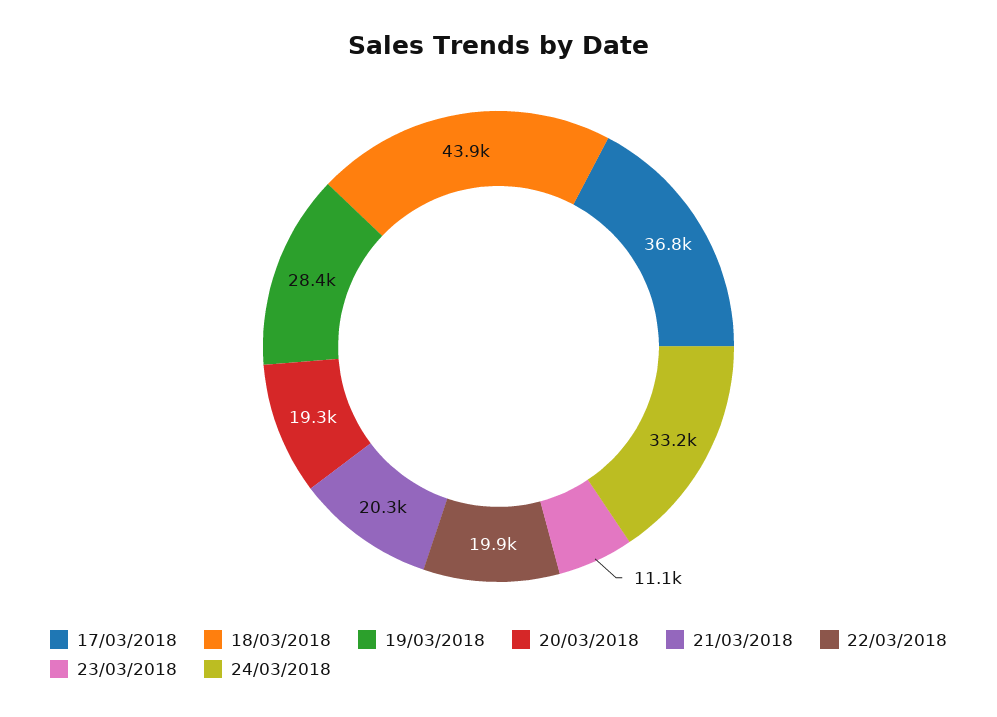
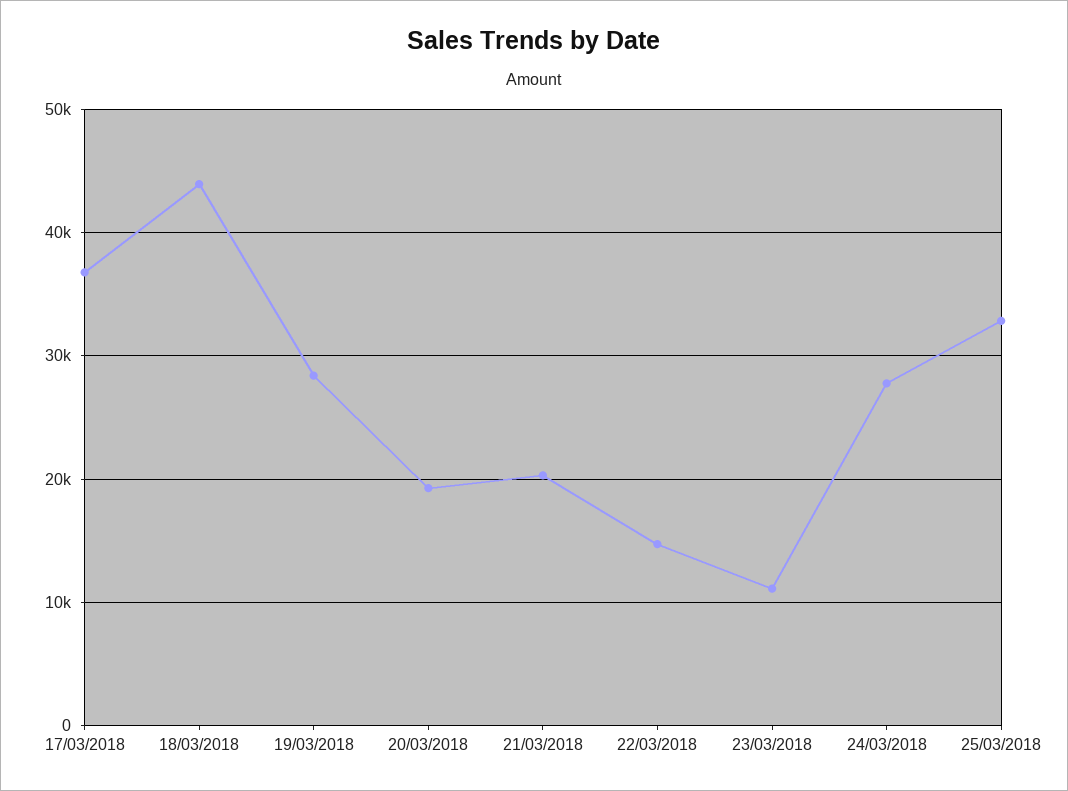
22/03/2018: 19900 -> 15000
24/03/2018: 33200 -> 28000
25/03/2018: none -> 33000

